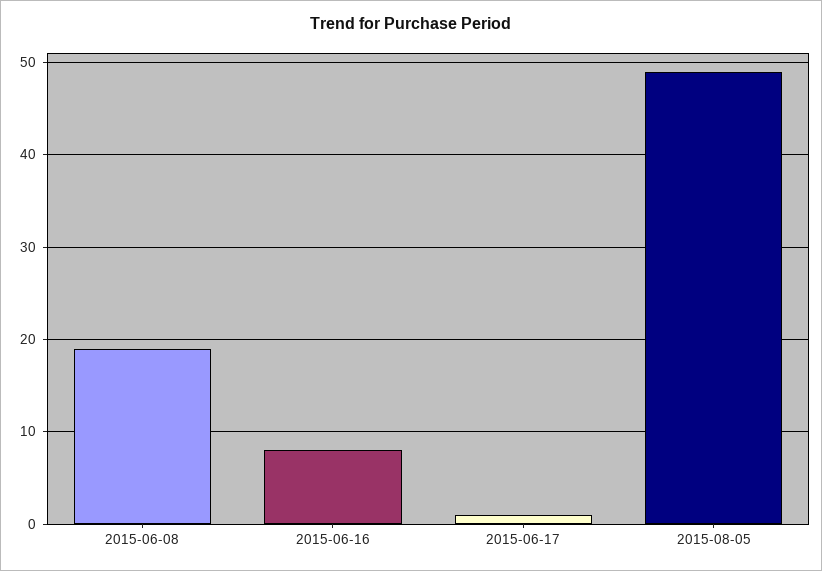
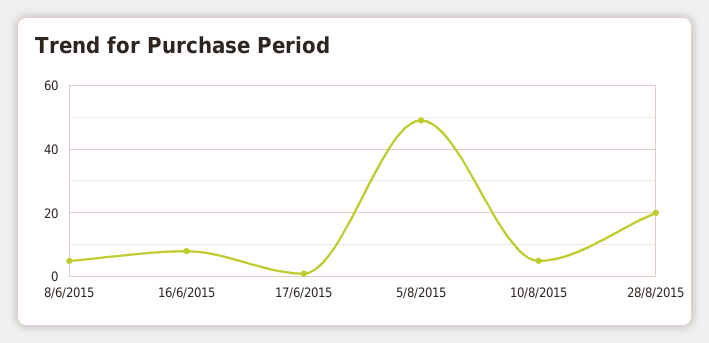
2015-06-08: 19 -> 5
10/8/2015: none -> 5
28/8/2015: none -> 20

